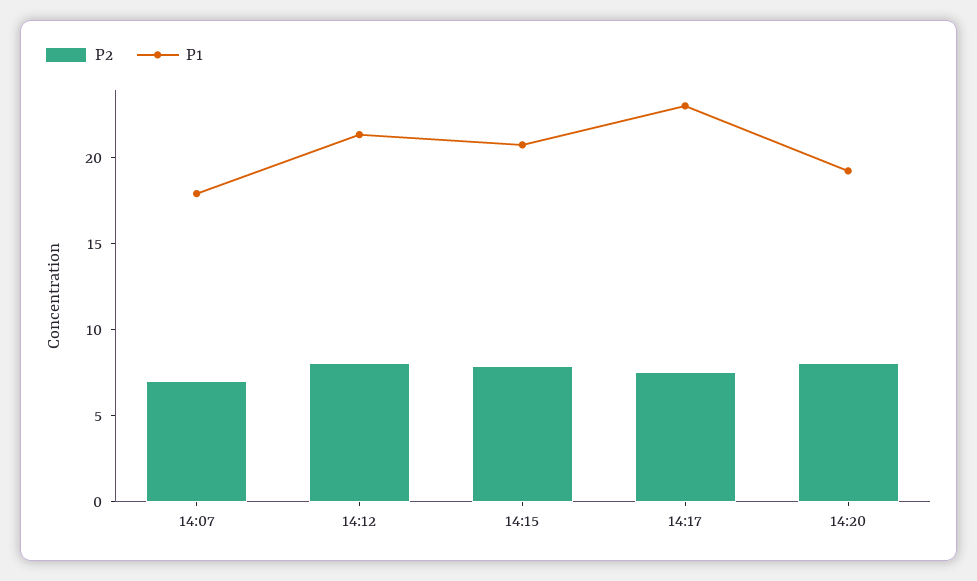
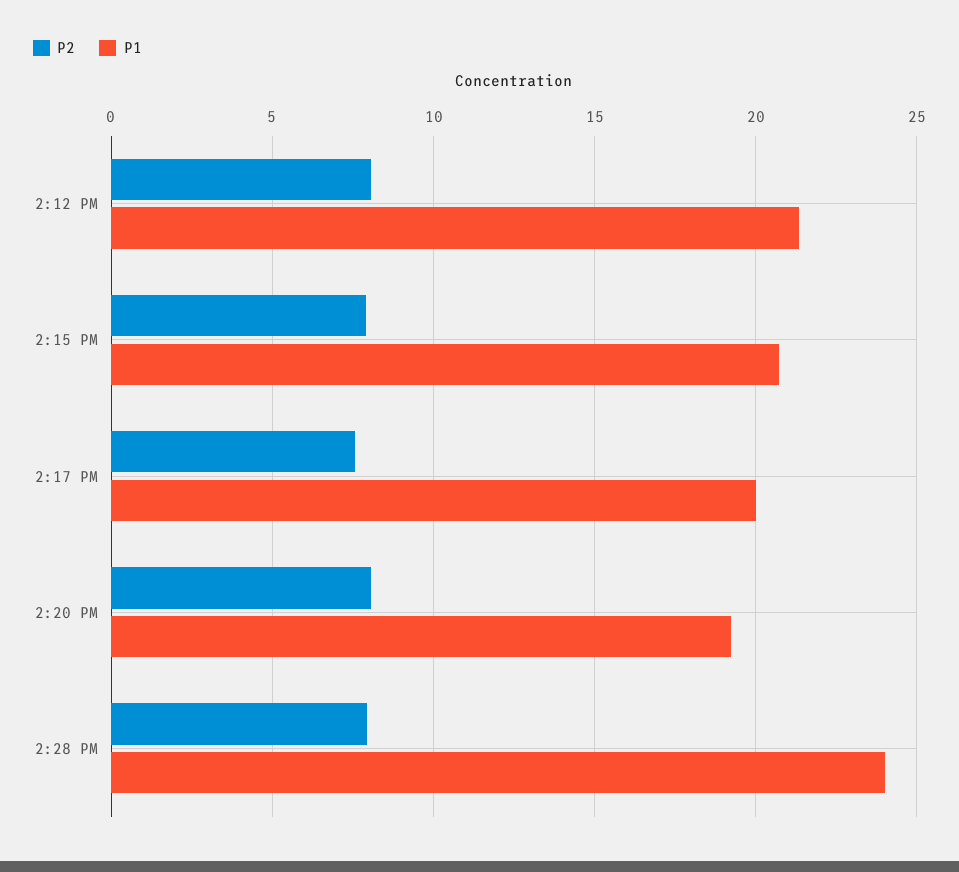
P2, 14:07: 7 -> none
P1, 14:07: 18 -> none
P1, 14:17: 23 -> 20
P2, 2:28 PM: none -> 8
P1, 2:28 PM: none -> 24

